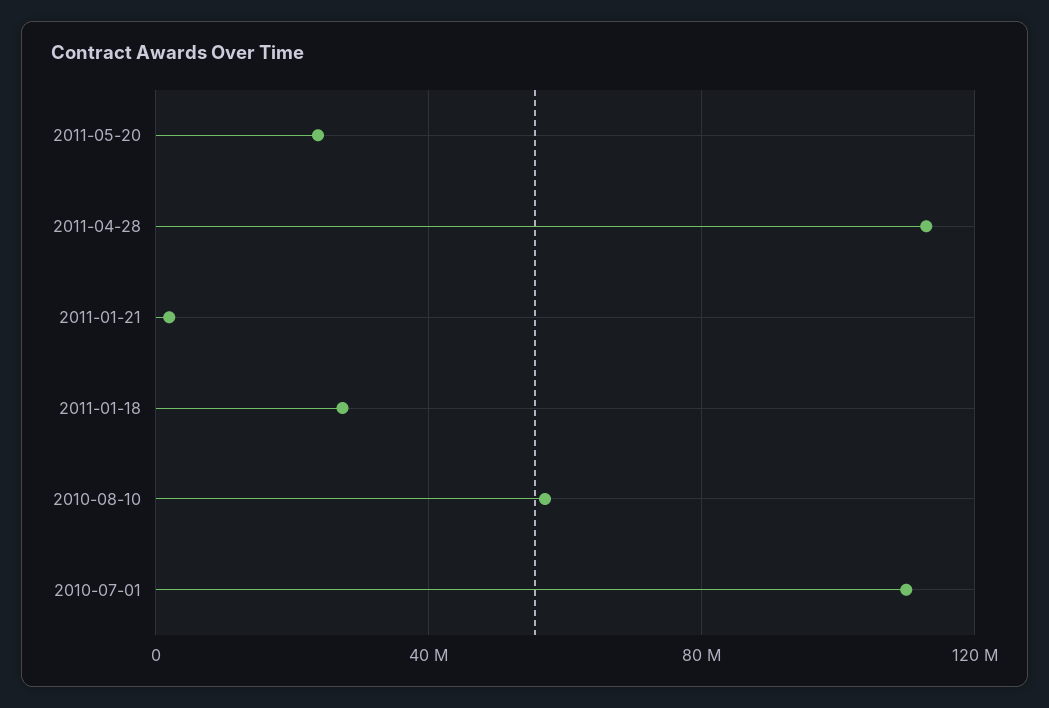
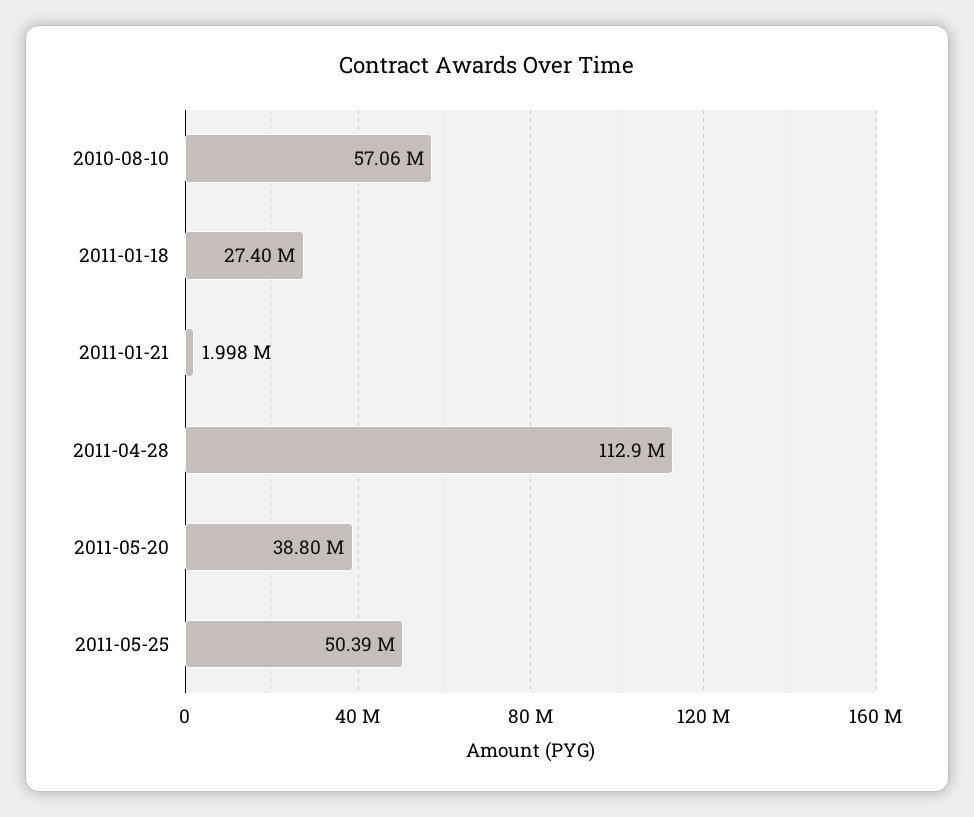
2011-05-20: 25000000 -> 38800000
2010-07-01: 110000000 -> none
2011-05-25: none -> 50390000

